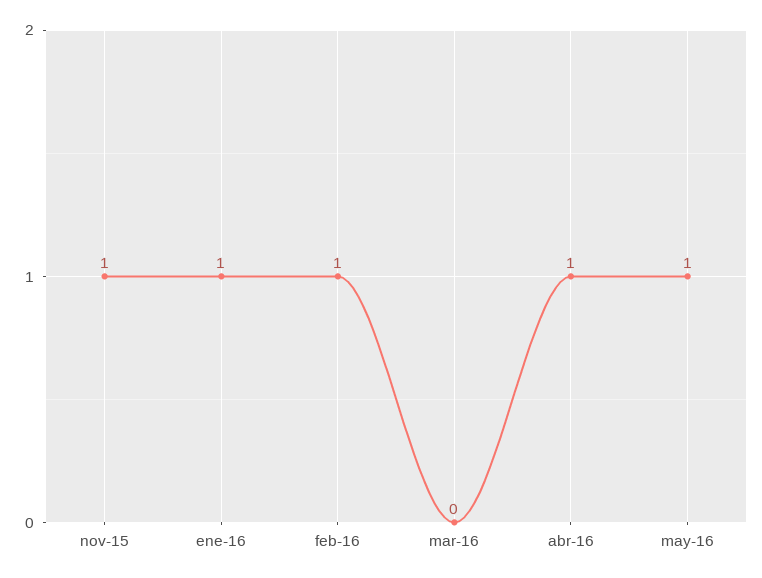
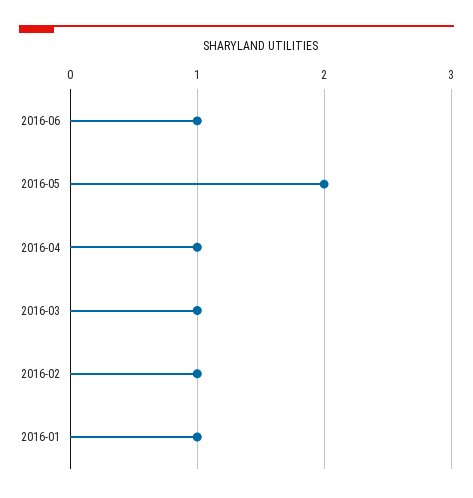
nov-15: 1 -> none
mar-16: 0 -> 1
may-16: 1 -> 2
2016-06: none -> 1

